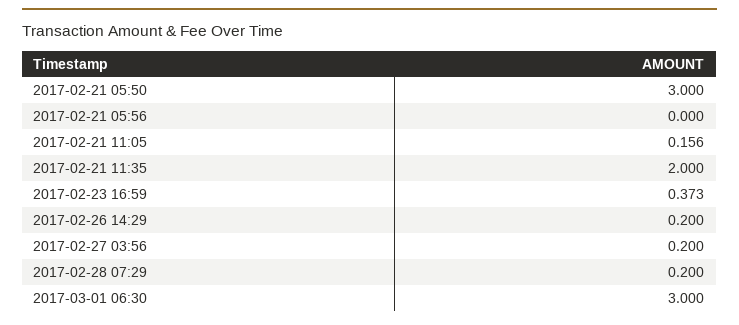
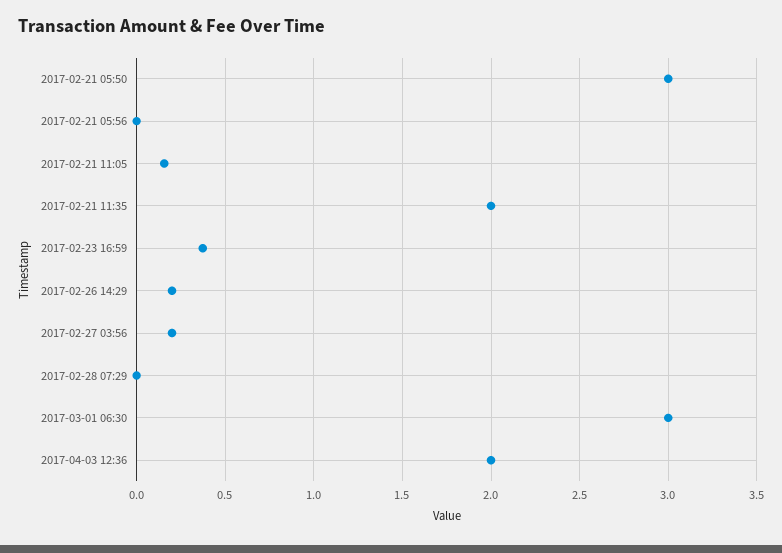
2017-02-28 07:29: 0.2 -> 0
2017-04-03 12:36: none -> 2

